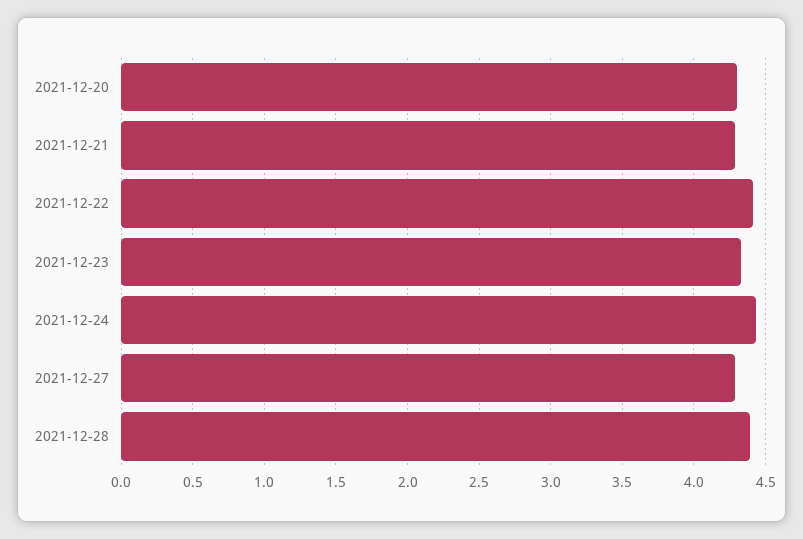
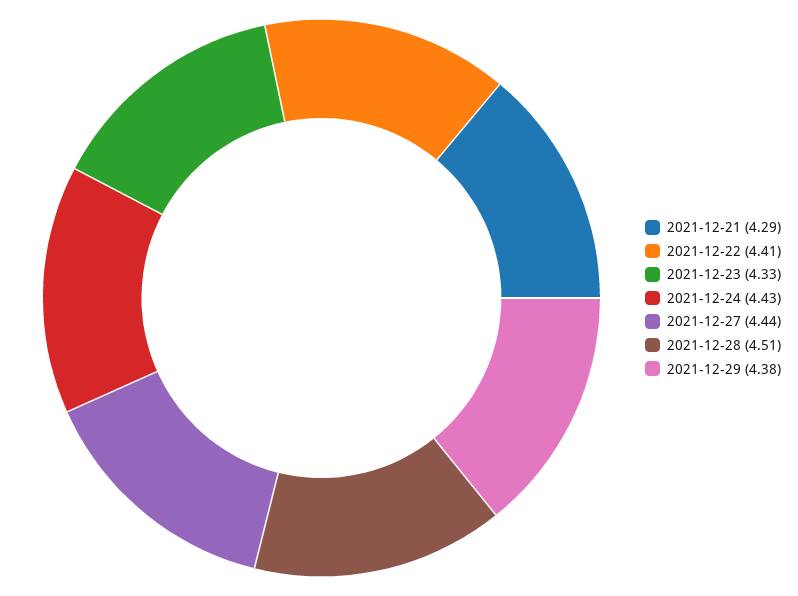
2021-12-20: 4.3 -> none
2021-12-27: 4.3 -> 4.44
2021-12-28: 4.4 -> 4.51
2021-12-29: none -> 4.38

